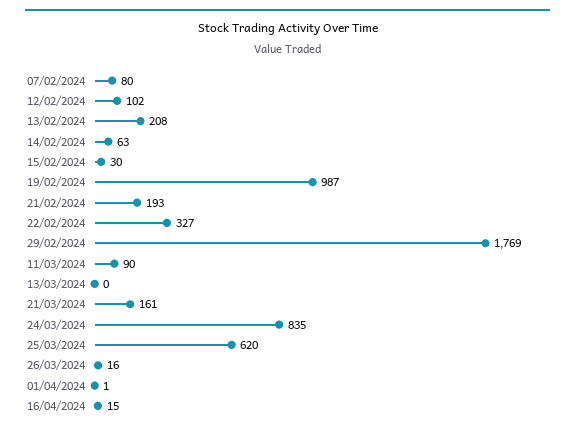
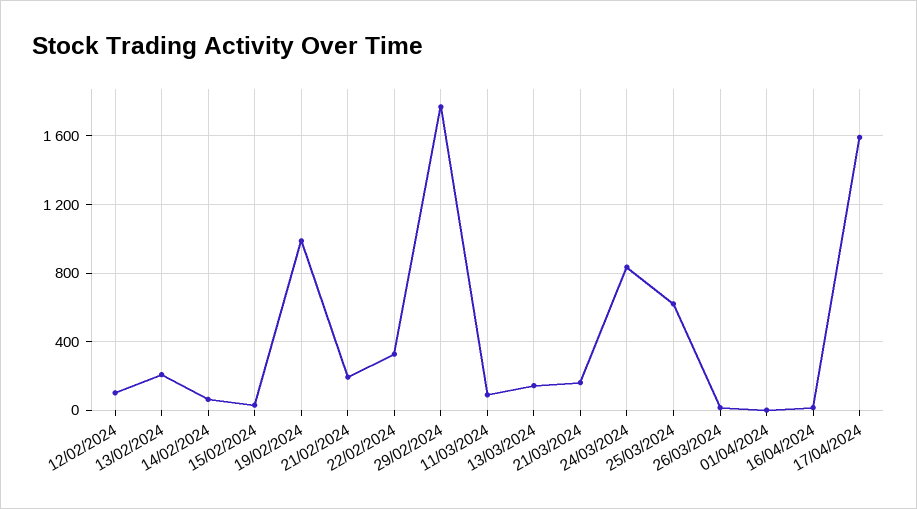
07/02/2024: 80 -> none
13/03/2024: 0 -> 150
17/04/2024: none -> 1600

